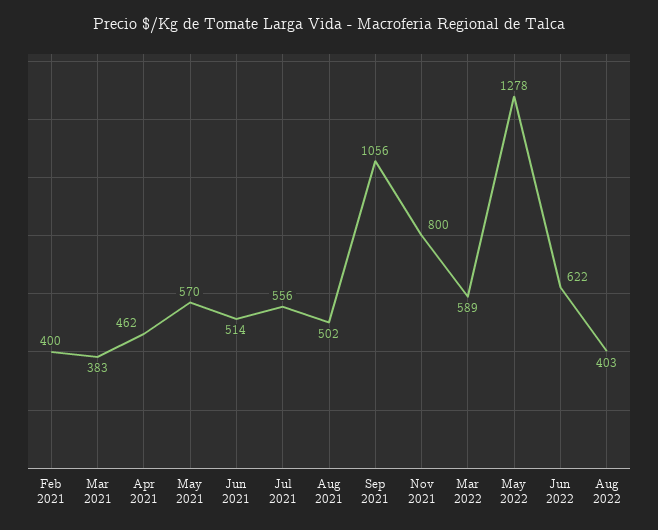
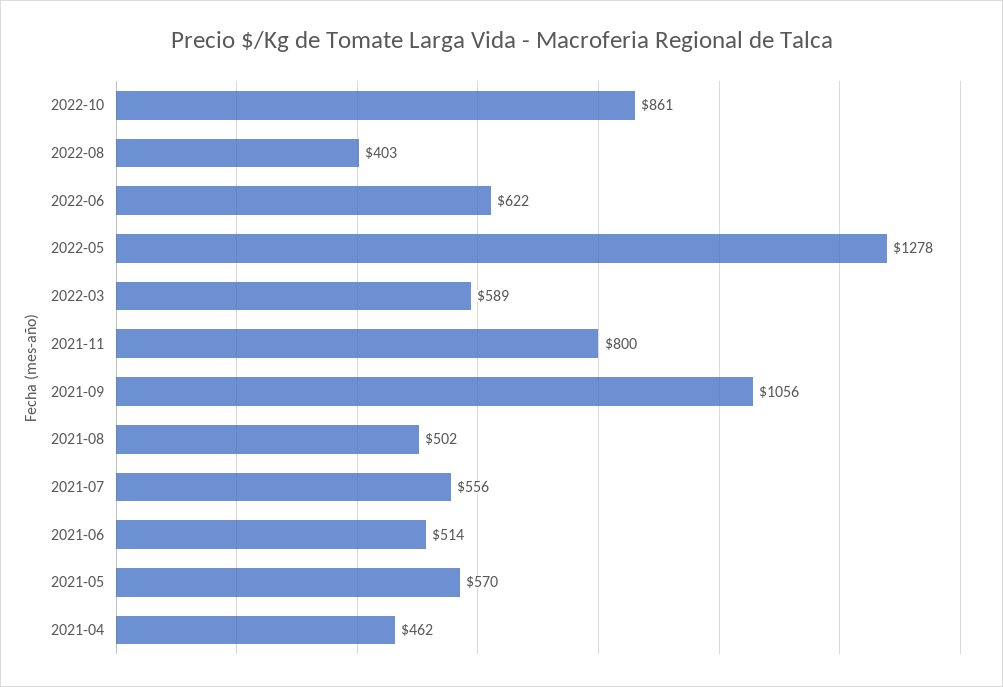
Feb 2021: 400 -> none
Mar 2021: 383 -> none
2022-10: none -> 861

